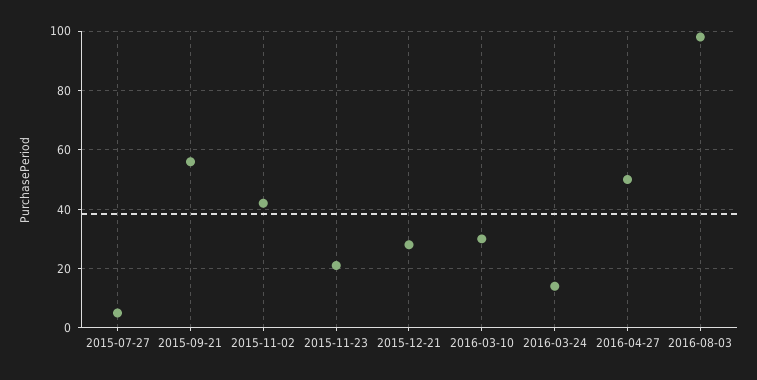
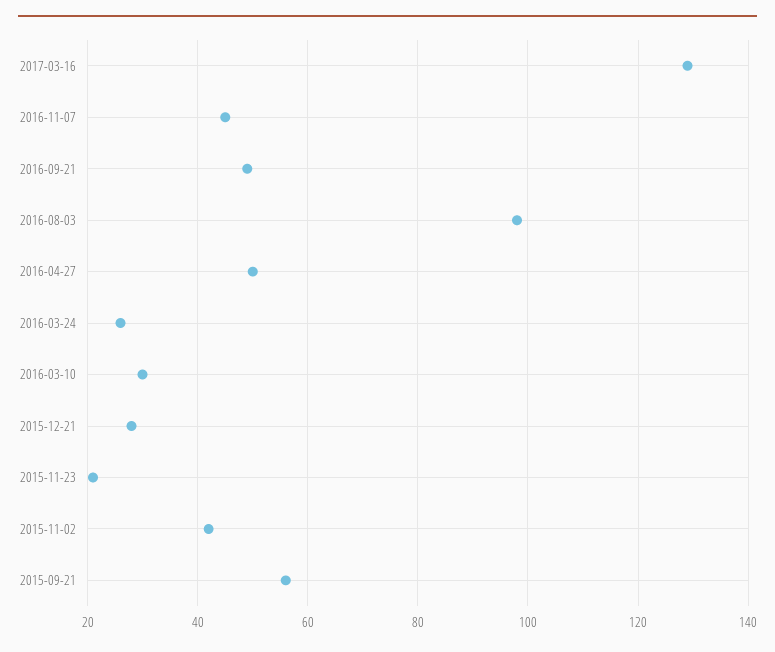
2015-07-27: 5 -> none
2016-03-24: 15 -> 25
2017-03-16: none -> 130
2016-11-07: none -> 45
2016-09-21: none -> 50

